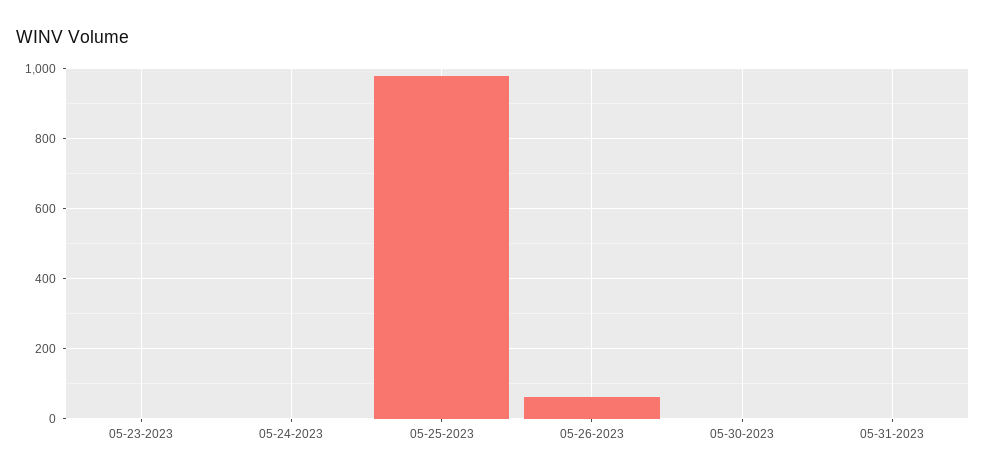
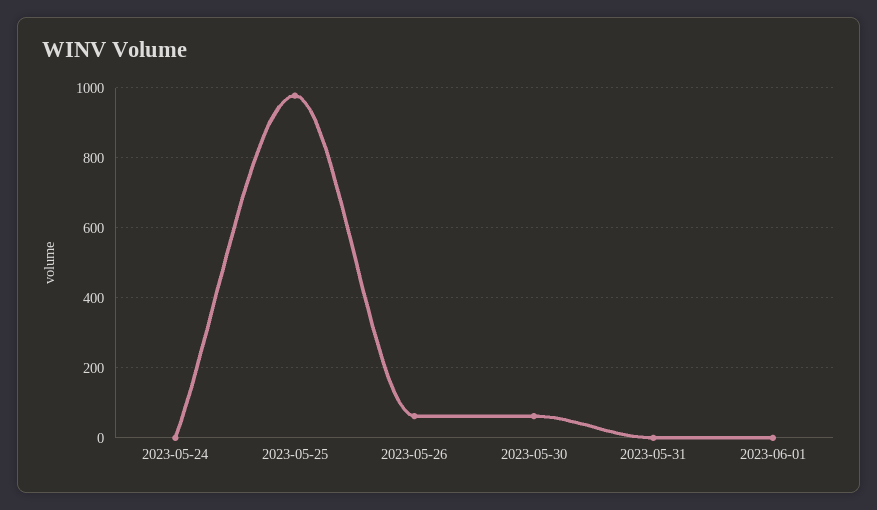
05-23-2023: 0 -> none
05-30-2023: 0 -> 60
2023-06-01: none -> 0

